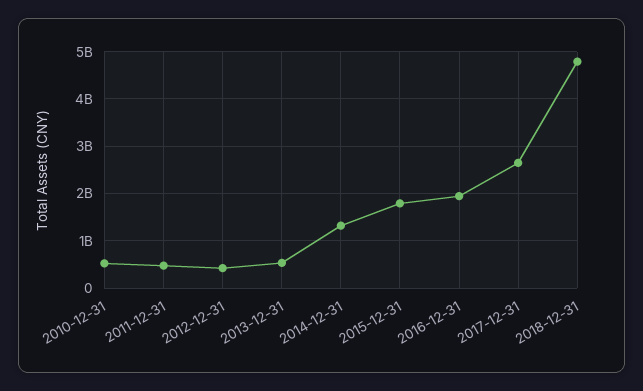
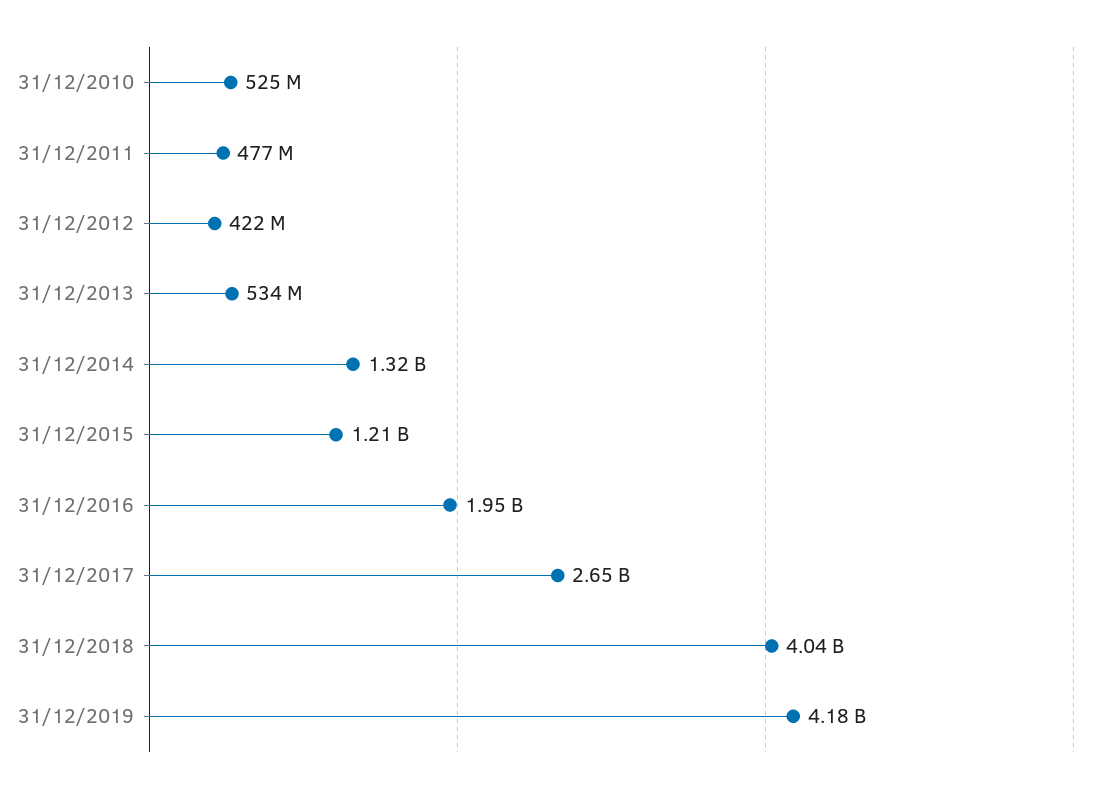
2015-12-31: 1800000000 -> 1210000000
2018-12-31: 4800000000 -> 4040000000
31/12/2019: none -> 4180000000

